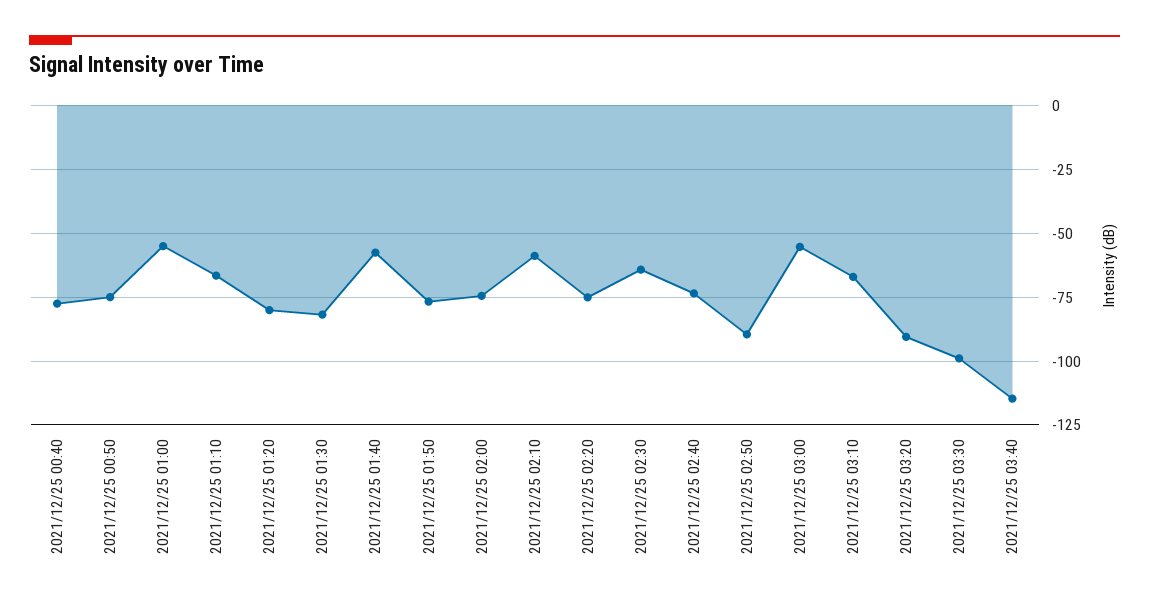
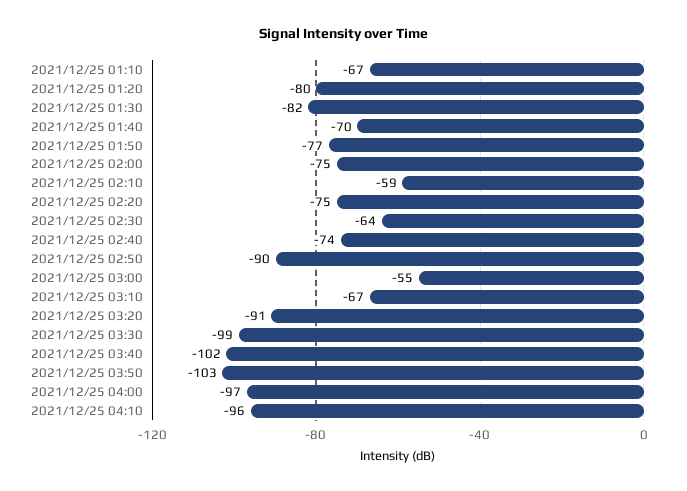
2021/12/25 00:40: -77.5 -> none
2021/12/25 00:50: -75 -> none
2021/12/25 01:00: -55 -> none
2021/12/25 01:40: -57.5 -> -70
2021/12/25 03:40: -115 -> -102
2021/12/25 03:50: none -> -103
2021/12/25 04:00: none -> -97
2021/12/25 04:10: none -> -96

